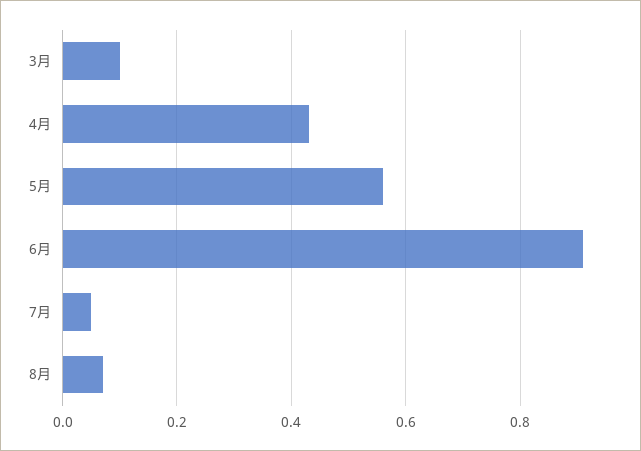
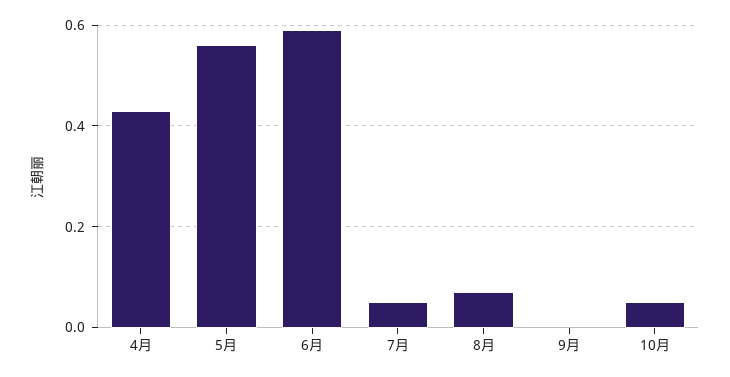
3月: 0.1 -> none
6月: 0.9 -> 0.6
9月: none -> 0
10月: none -> 0.05

